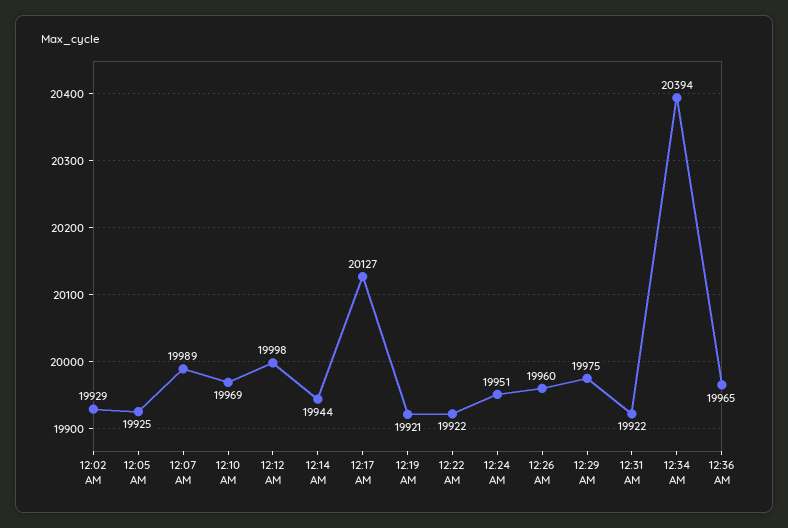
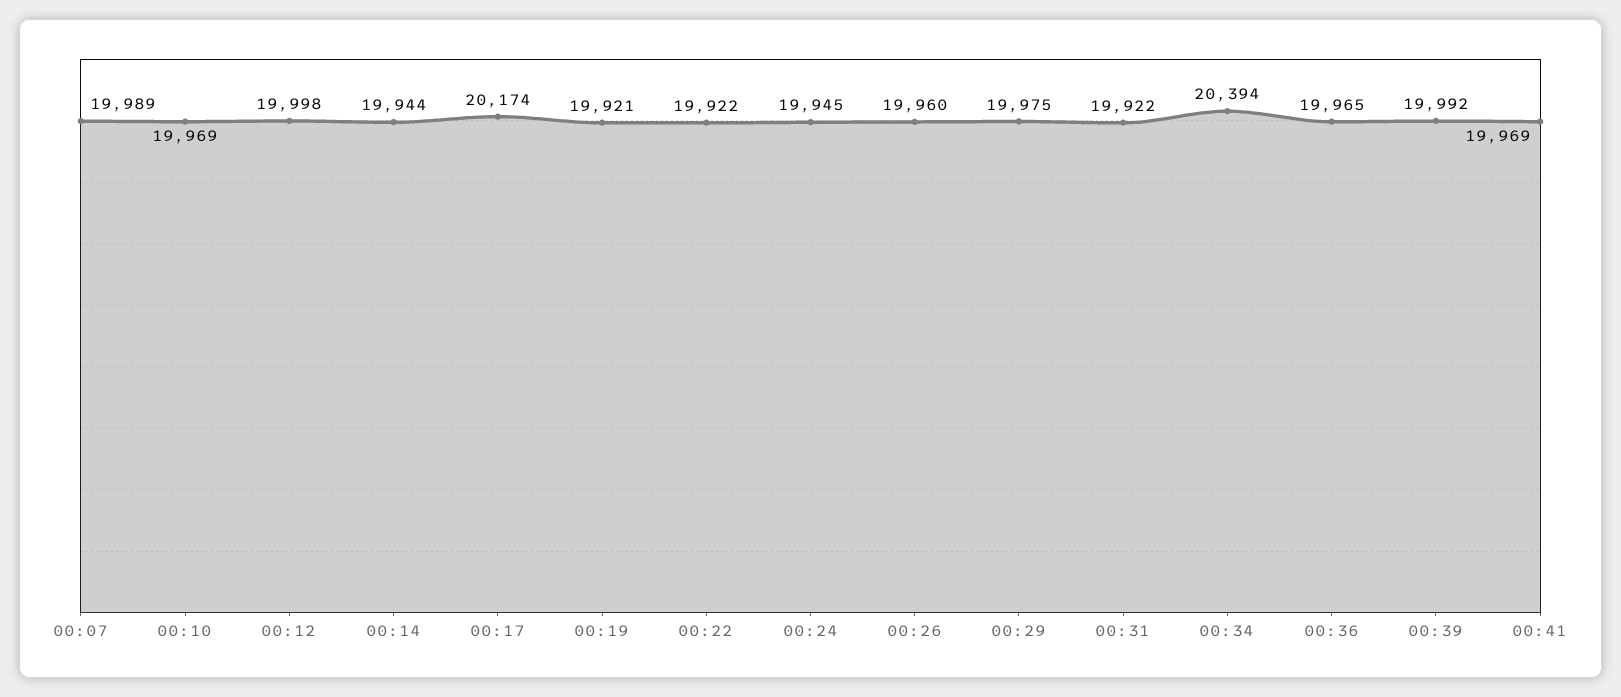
12:02 AM: 19929 -> none
12:05 AM: 19925 -> none
12:17 AM: 20127 -> 20174
12:24 AM: 19951 -> 19945
00:39: none -> 19992
00:41: none -> 19969

